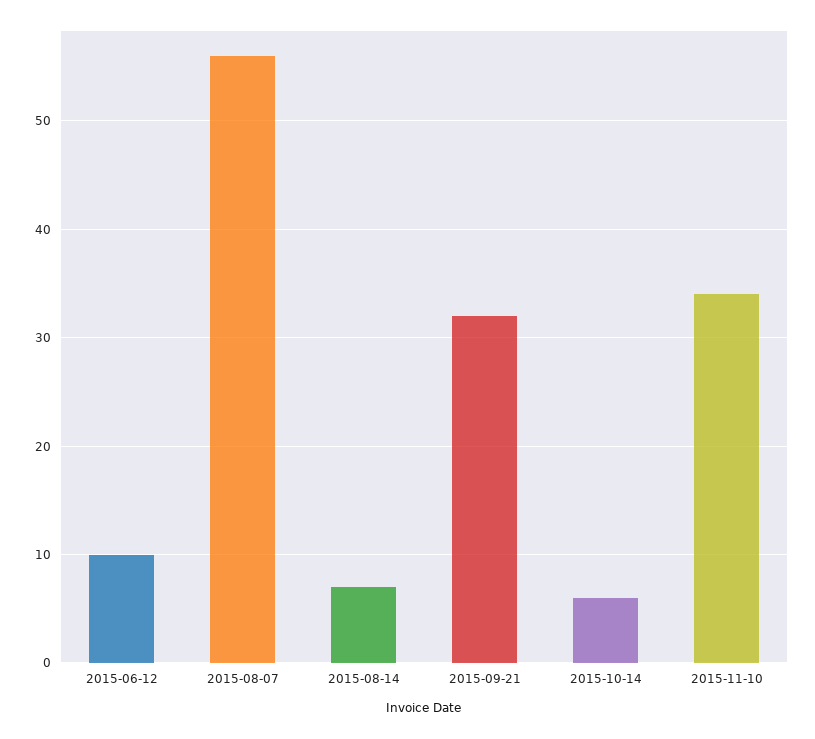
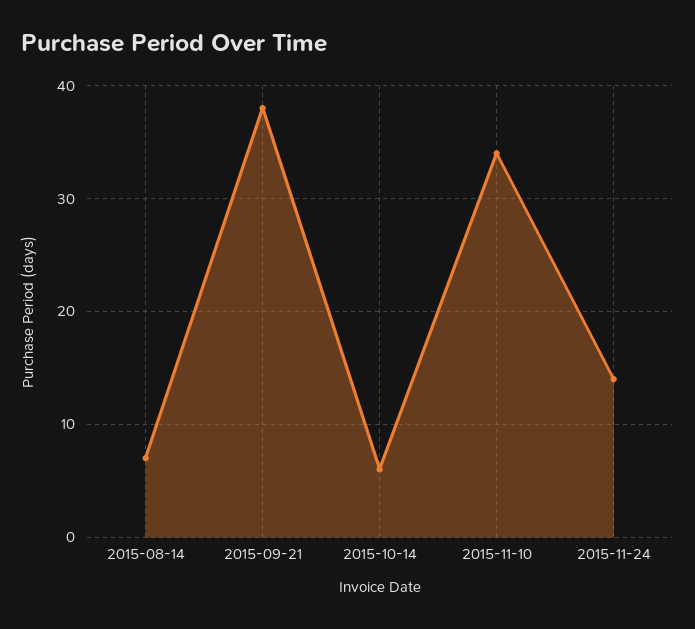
2015-06-12: 10 -> none
2015-08-07: 56 -> none
2015-09-21: 32 -> 38
2015-11-24: none -> 14

